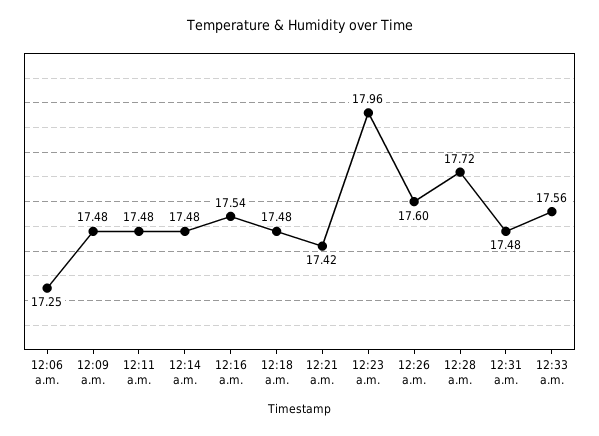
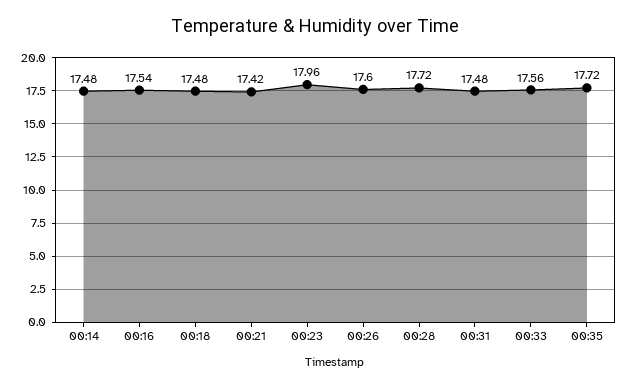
12:06 a.m.: 17.25 -> none
12:09 a.m.: 17.48 -> none
12:11 a.m.: 17.48 -> none
00:35: none -> 17.72

